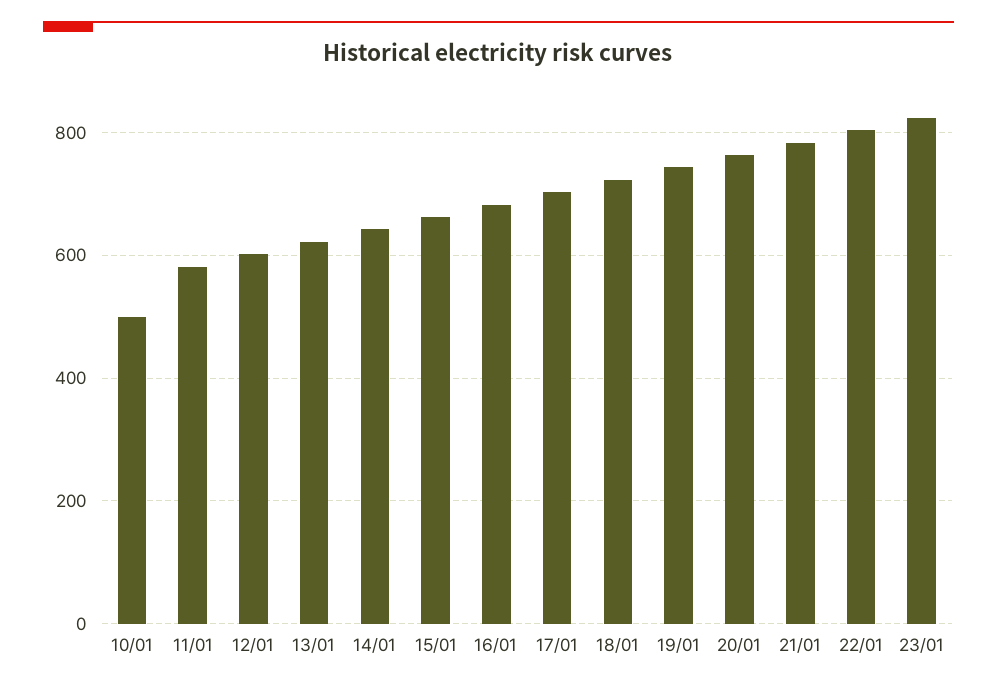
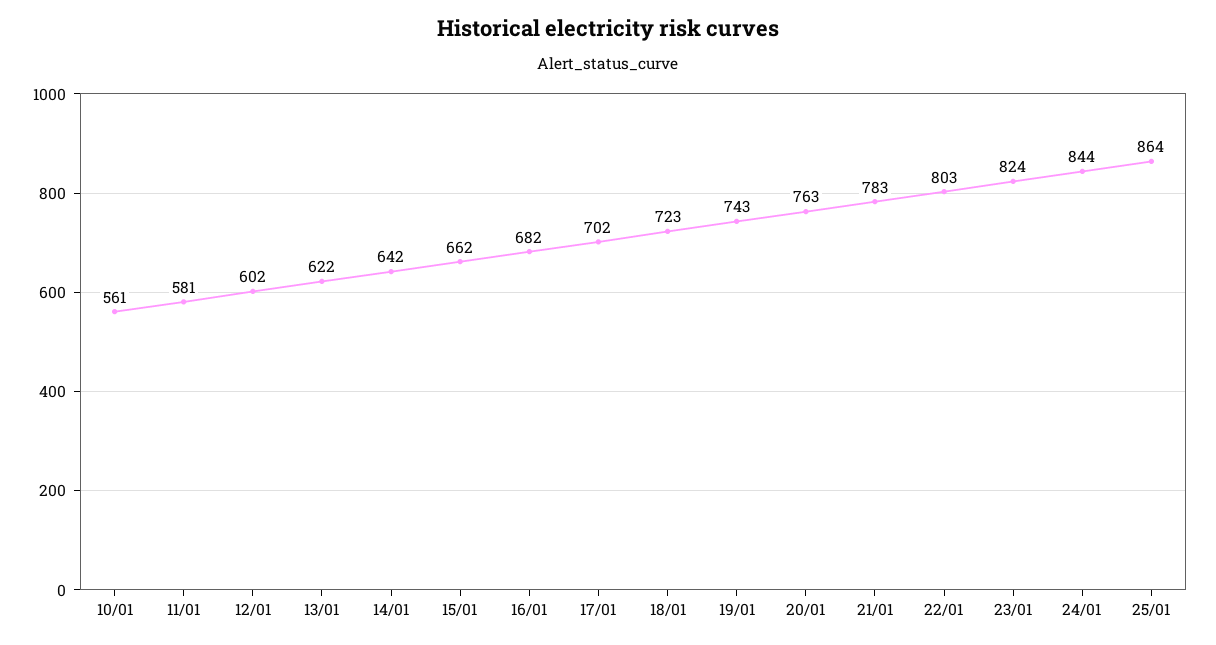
10/01: 500 -> 561
24/01: none -> 844
25/01: none -> 864

